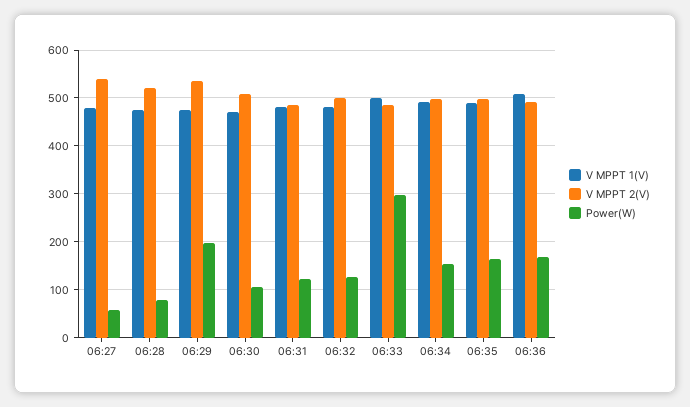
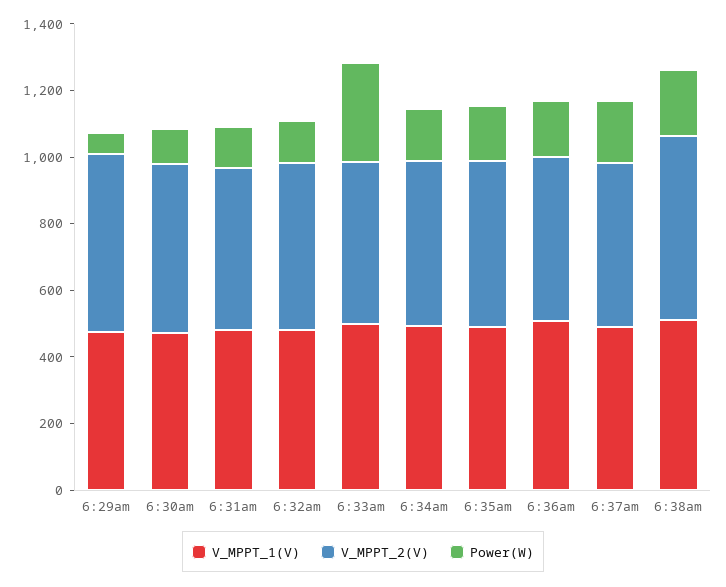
V MPPT 1(V), 06:27: 480 -> none
V MPPT 2(V), 06:27: 540 -> none
Power(W), 06:27: 60 -> none
V MPPT 1(V), 06:28: 480 -> none
V MPPT 2(V), 06:28: 520 -> none
Power(W), 06:28: 80 -> none
Power(W), 06:29: 200 -> 50
V MPPT 1(V), 6:37am: none -> 500
V MPPT 2(V), 6:37am: none -> 500
Power(W), 6:37am: none -> 200
V MPPT 1(V), 6:38am: none -> 500
V MPPT 2(V), 6:38am: none -> 550
Power(W), 6:38am: none -> 200

